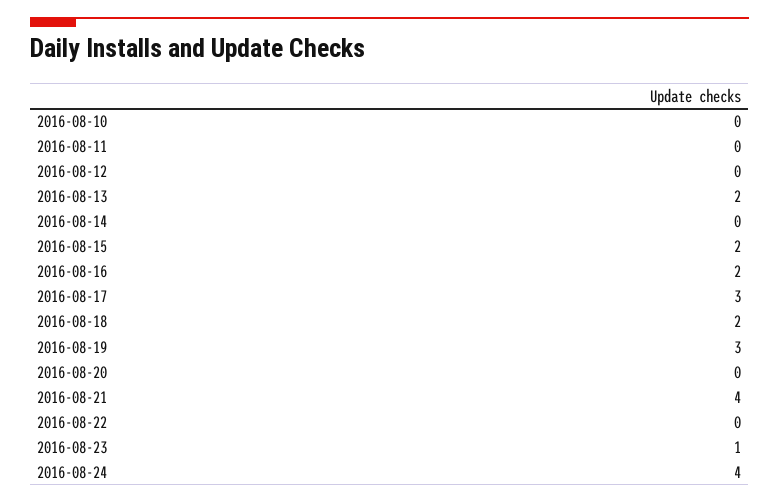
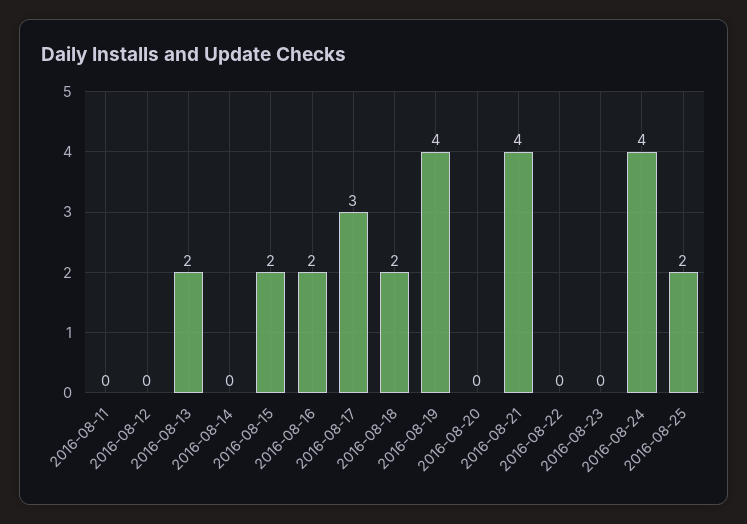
2016-08-10: 0 -> none
2016-08-19: 3 -> 4
2016-08-23: 1 -> 0
2016-08-25: none -> 2

